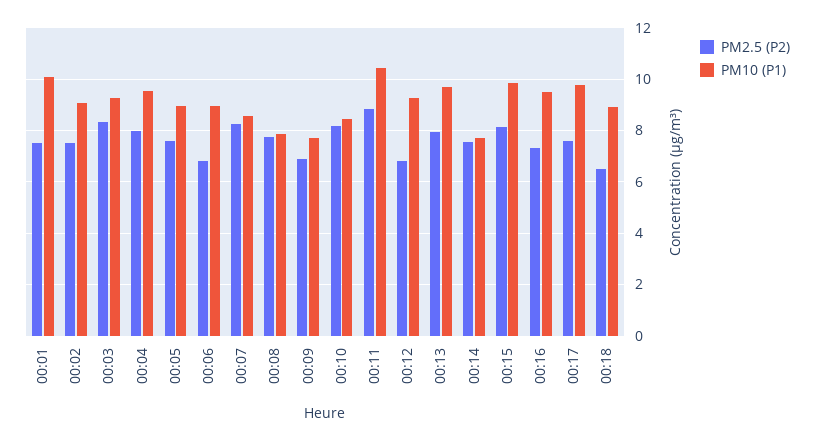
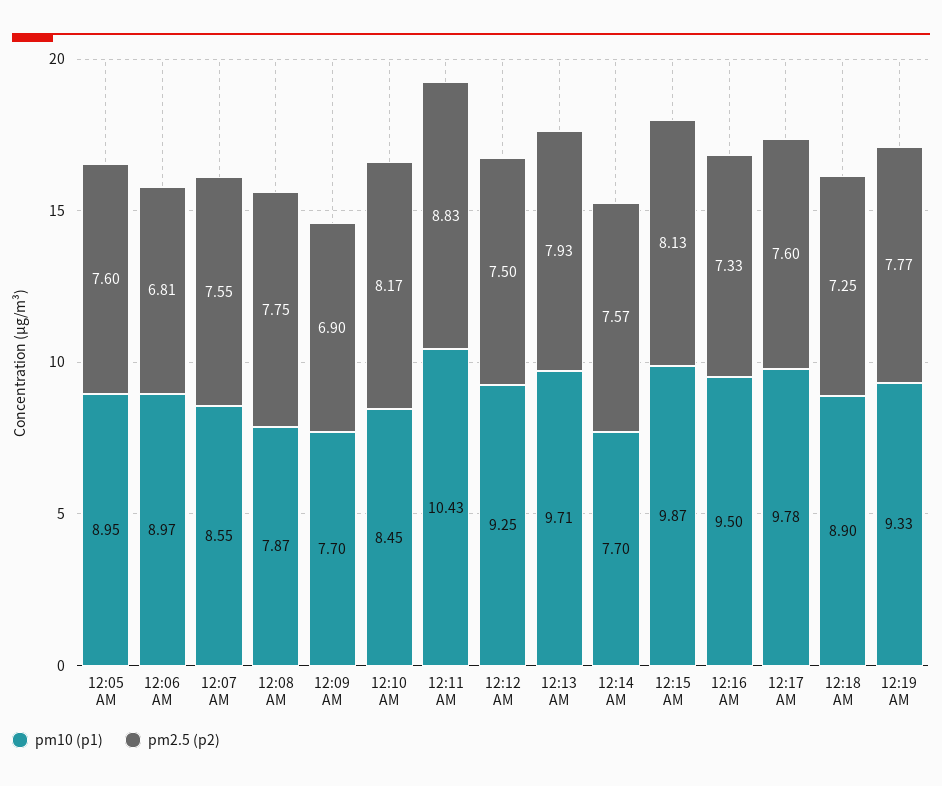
PM2.5 (P2), 00:01: 7.5 -> none
PM10 (P1), 00:01: 10 -> none
PM2.5 (P2), 00:02: 7.5 -> none
PM10 (P1), 00:02: 9 -> none
PM2.5 (P2), 00:03: 8.25 -> none
PM10 (P1), 00:03: 9.25 -> none
PM2.5 (P2), 00:04: 8 -> none
PM10 (P1), 00:04: 9.5 -> none
PM2.5 (P2), 00:07: 8.25 -> 7.55
PM2.5 (P2), 00:12: 6.75 -> 7.5
PM2.5 (P2), 00:18: 6.5 -> 7.25
PM10 (P1), 12:19 AM: none -> 9.33
PM2.5 (P2), 12:19 AM: none -> 7.77

